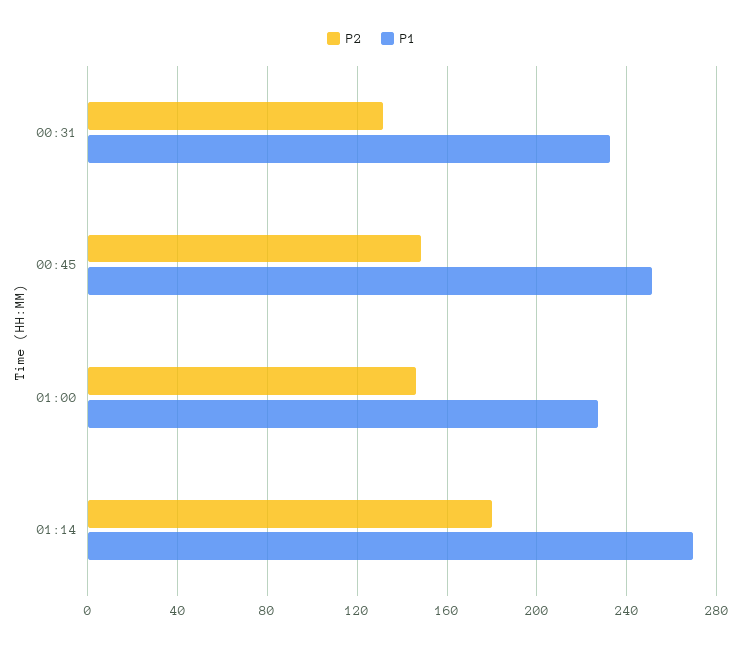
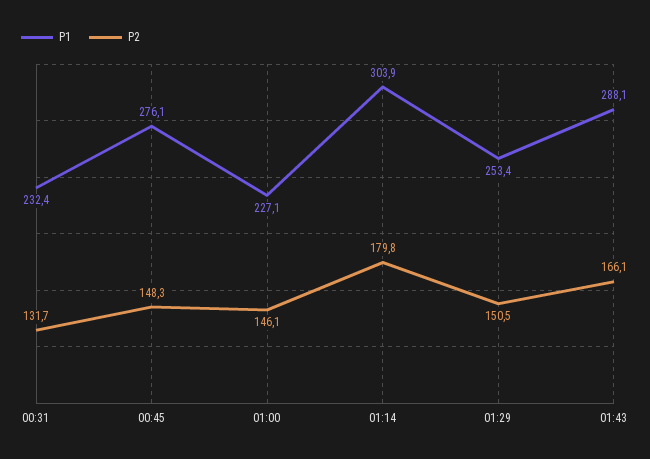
P1, 00:45: 250 -> 276.1
P1, 01:14: 270 -> 303.9
P1, 01:29: none -> 253.4
P2, 01:29: none -> 150.5
P1, 01:43: none -> 288.1
P2, 01:43: none -> 166.1

